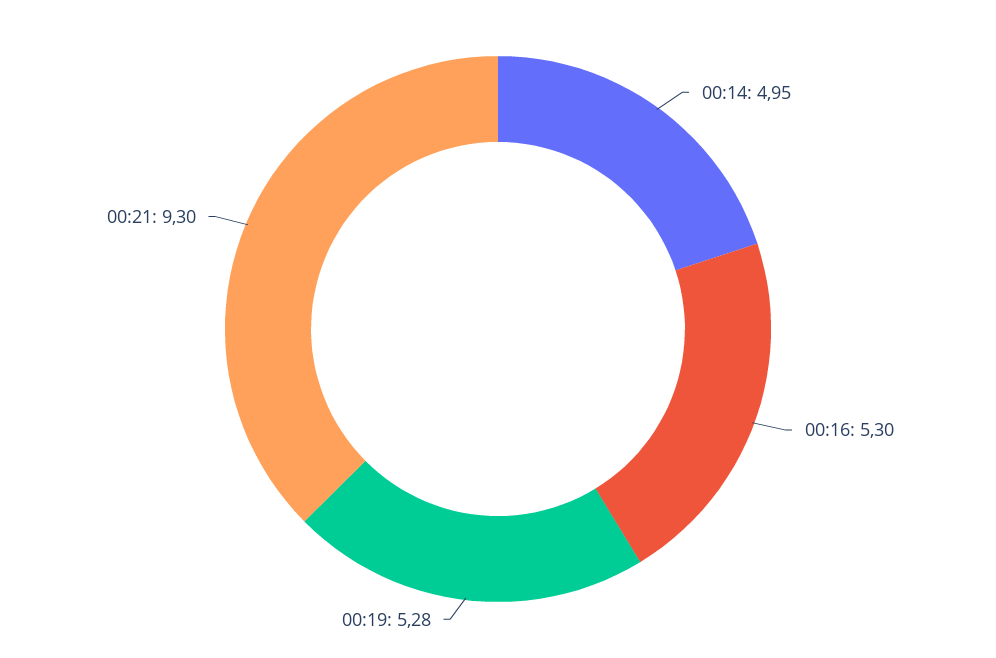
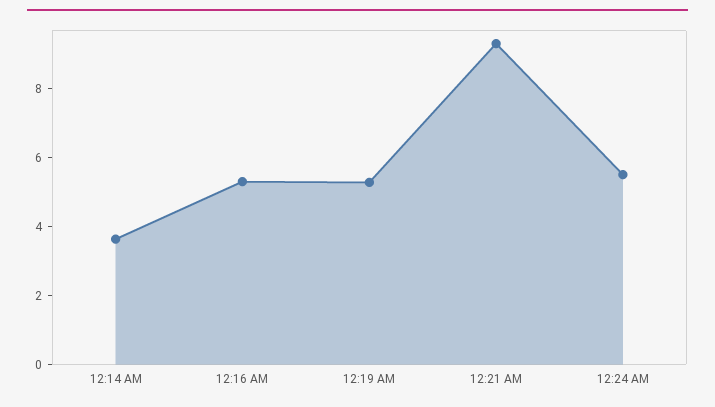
00:14: 4.95 -> 3.5
12:24 AM: none -> 5.5

